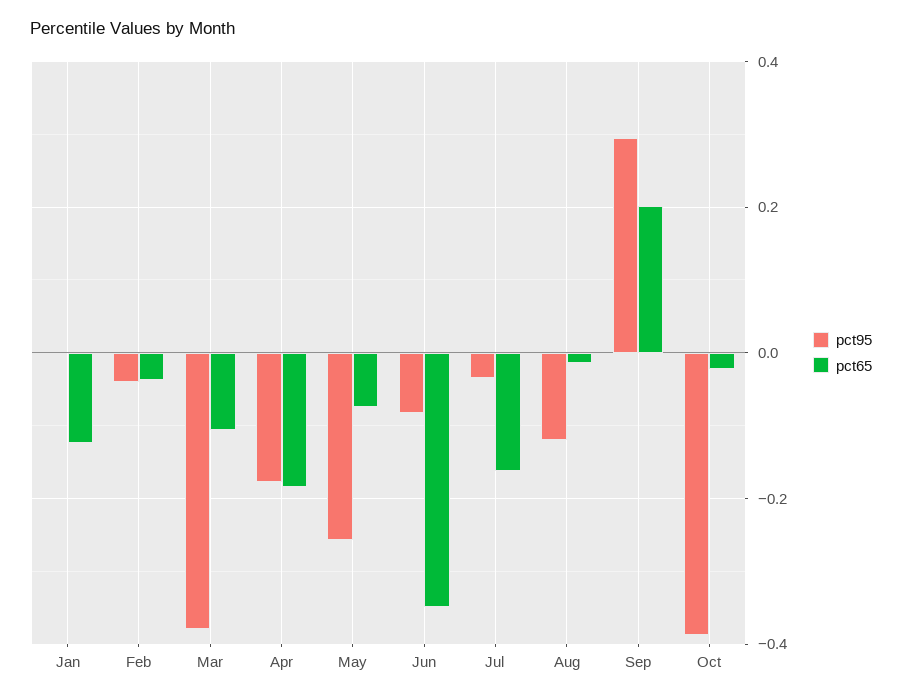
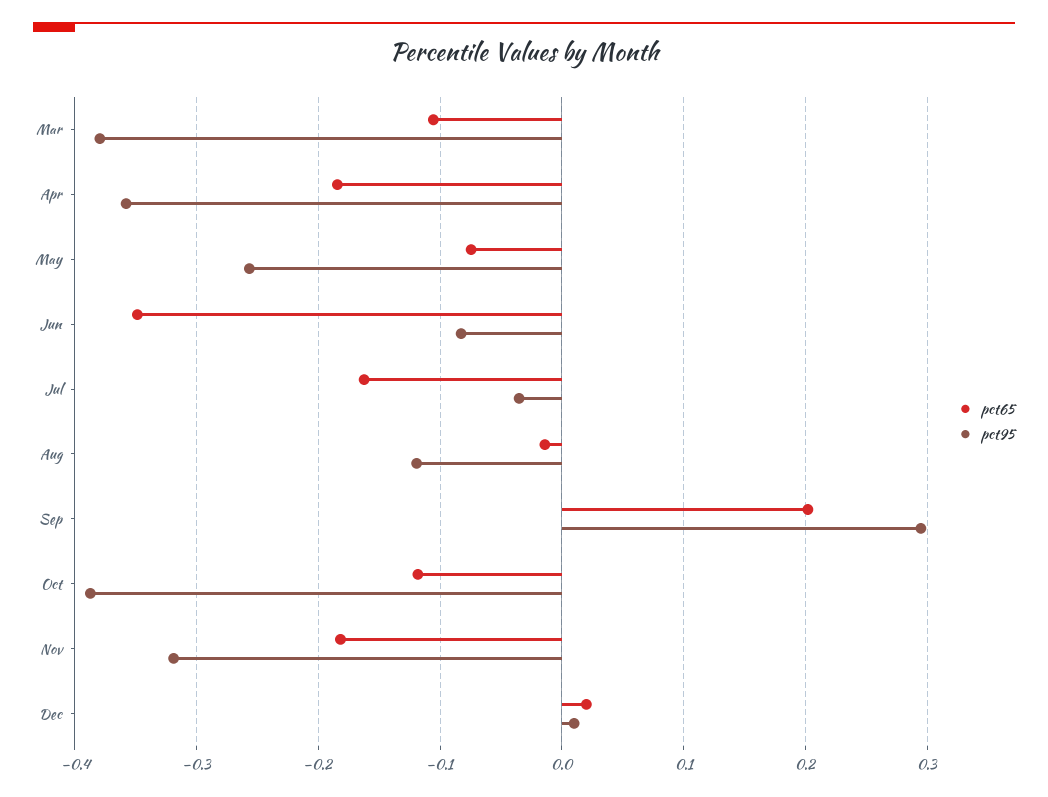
pct95, Jan: 0 -> none
pct65, Jan: -0.12 -> none
pct95, Feb: -0.04 -> none
pct65, Feb: -0.04 -> none
pct95, Apr: -0.18 -> -0.36
pct65, Oct: -0.02 -> -0.12
pct65, Nov: none -> -0.18
pct95, Nov: none -> -0.32
pct65, Dec: none -> 0.02
pct95, Dec: none -> 0.01

